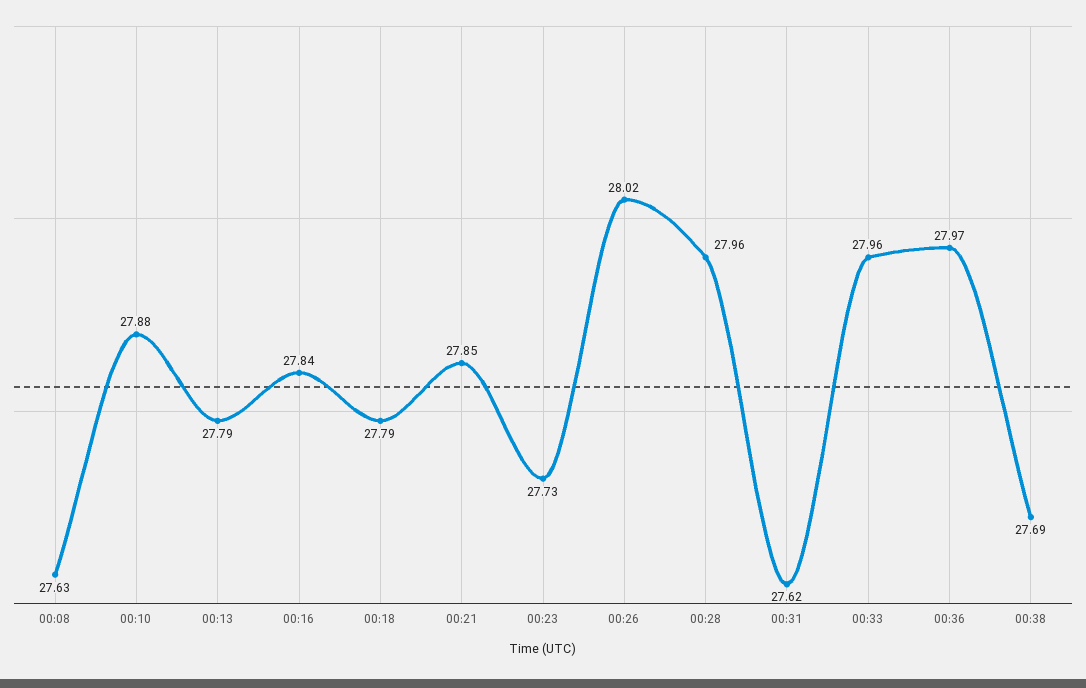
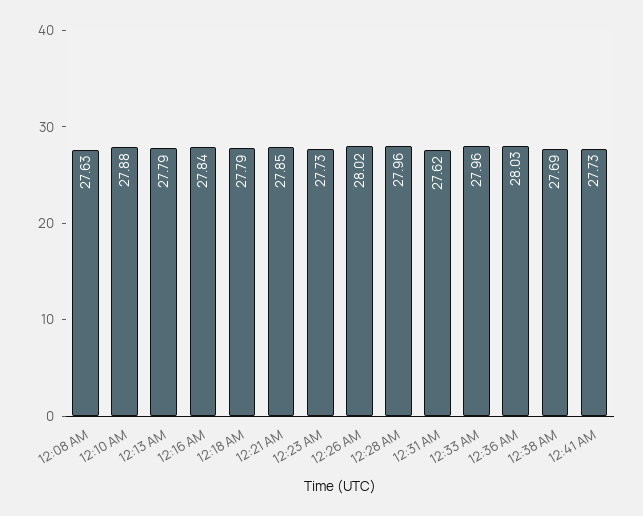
00:36: 27.97 -> 28.03
12:41 AM: none -> 27.73

